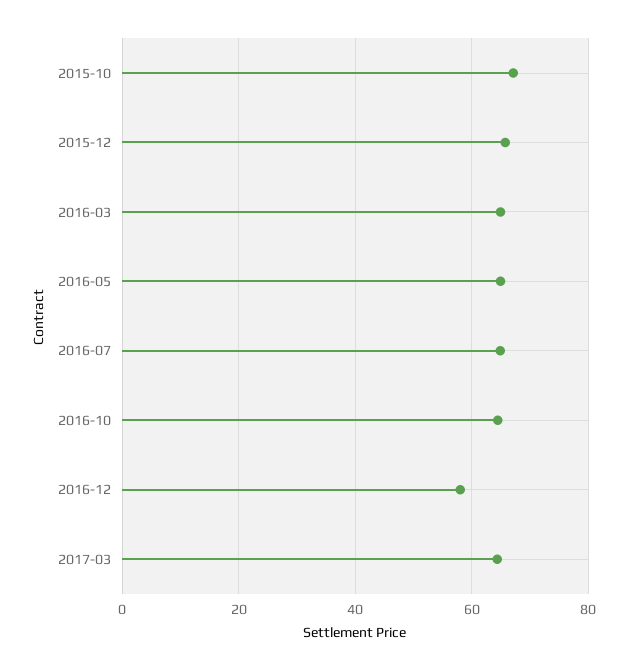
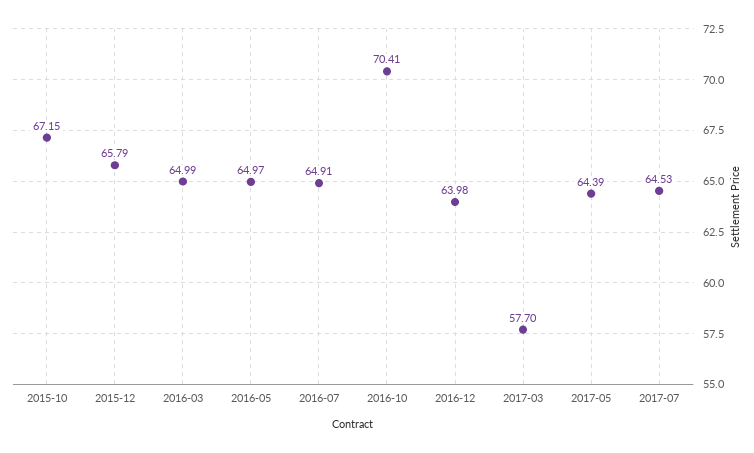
2016-10: 64 -> 70.41
2016-12: 58 -> 63.98
2017-03: 64 -> 57.7
2017-05: none -> 64.39
2017-07: none -> 64.53

